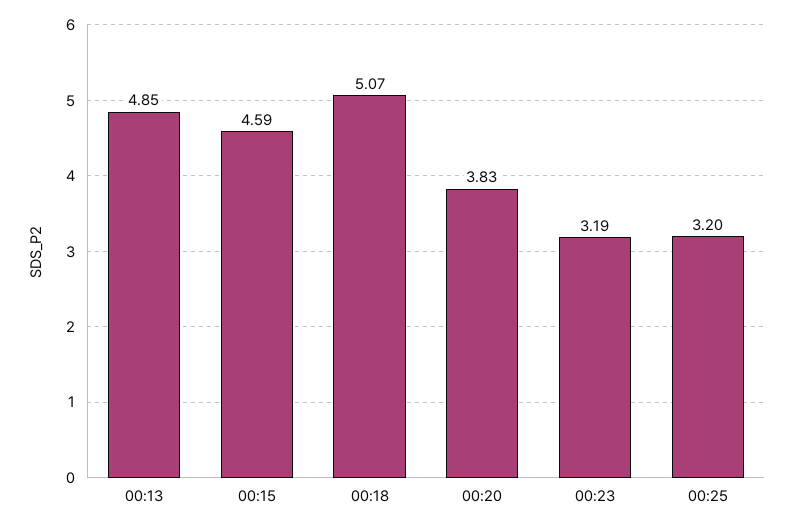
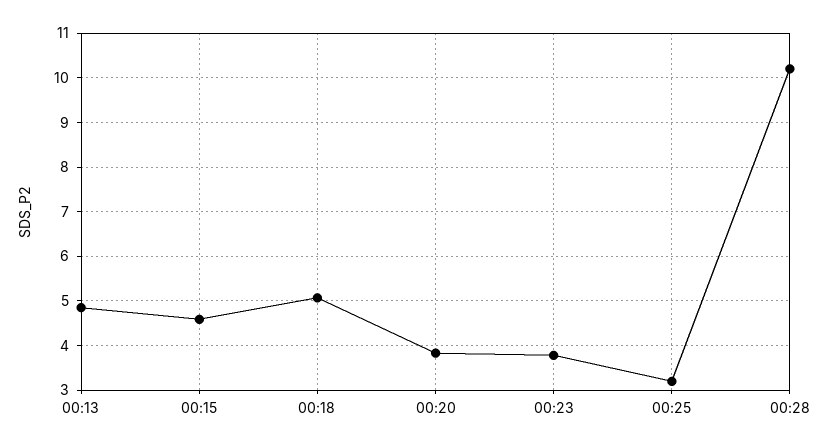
00:23: 3.19 -> 3.8
00:28: none -> 10.2

